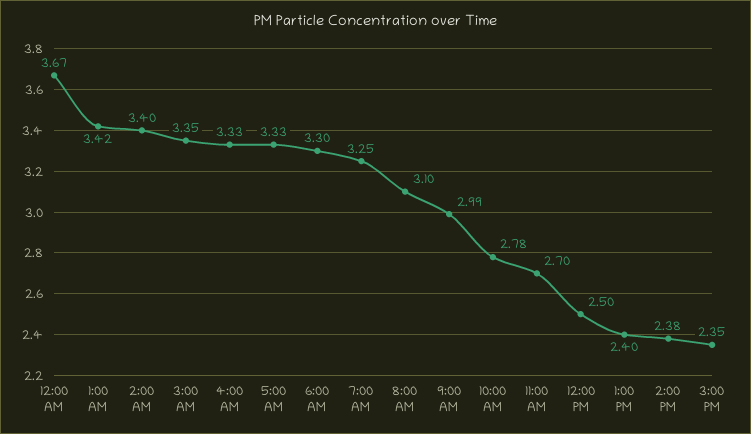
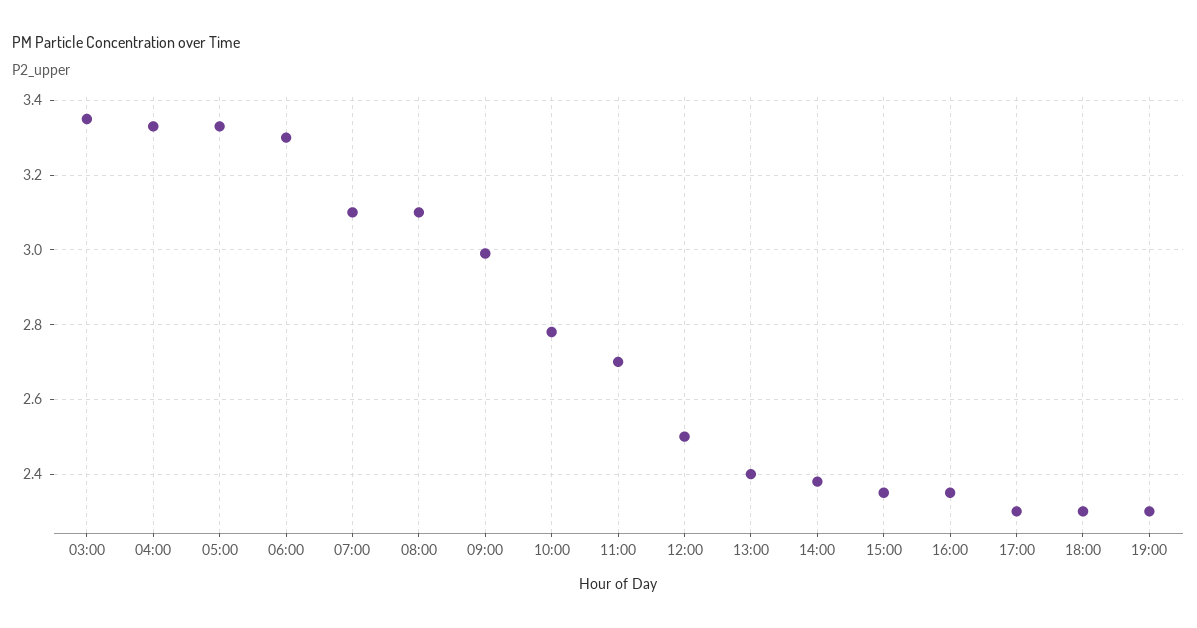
12:00 AM: 3.67 -> none
1:00 AM: 3.42 -> none
2:00 AM: 3.4 -> none
7:00 AM: 3.25 -> 3.1
16:00: none -> 2.35
17:00: none -> 2.3
18:00: none -> 2.3
19:00: none -> 2.3

